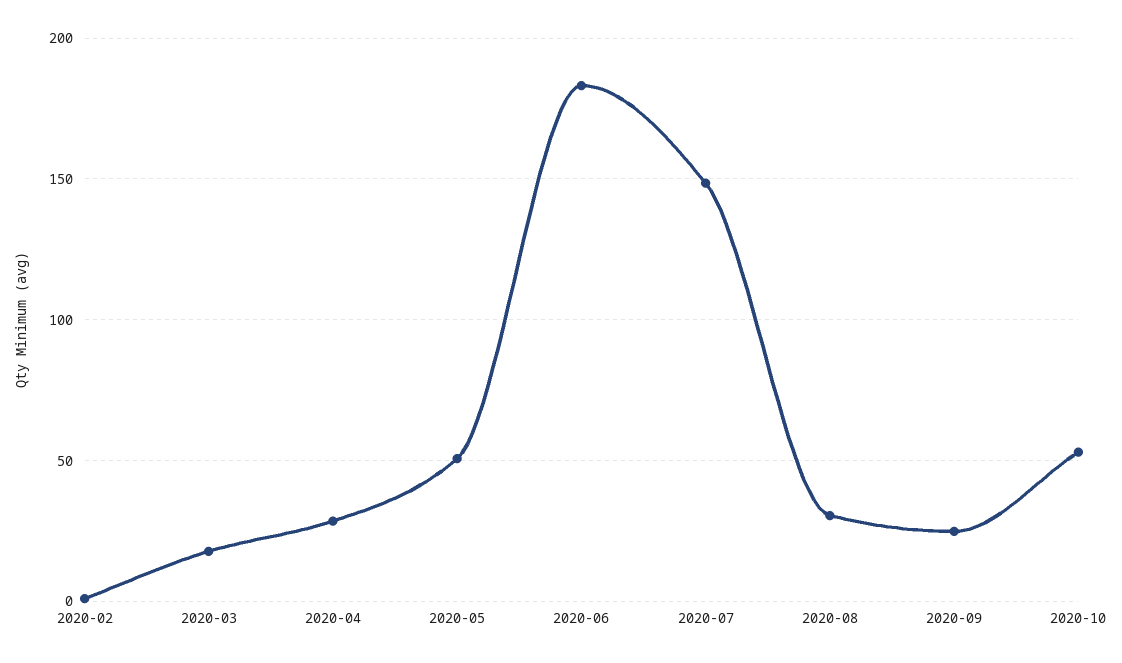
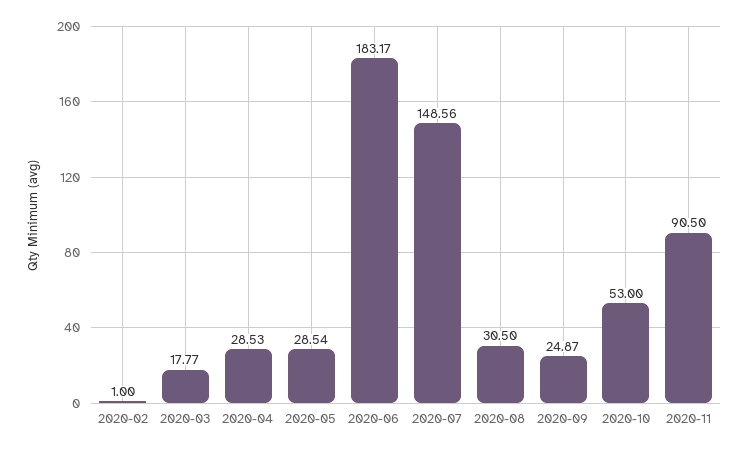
2020-05: 50 -> 28.54
2020-11: none -> 90.5

